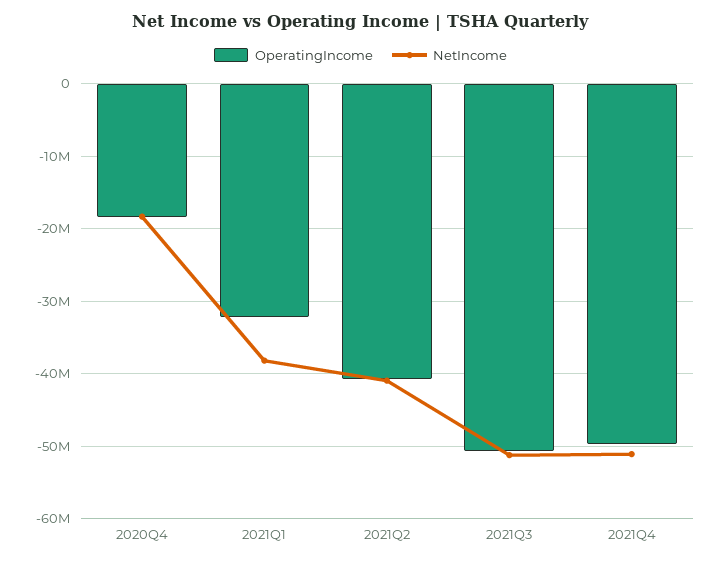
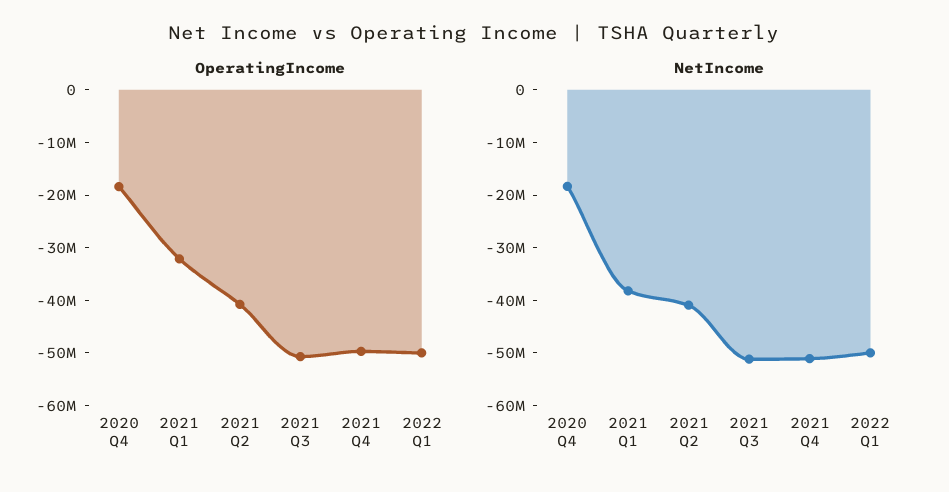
OperatingIncome, 2022 Q1: none -> -50000000
NetIncome, 2022 Q1: none -> -50000000

